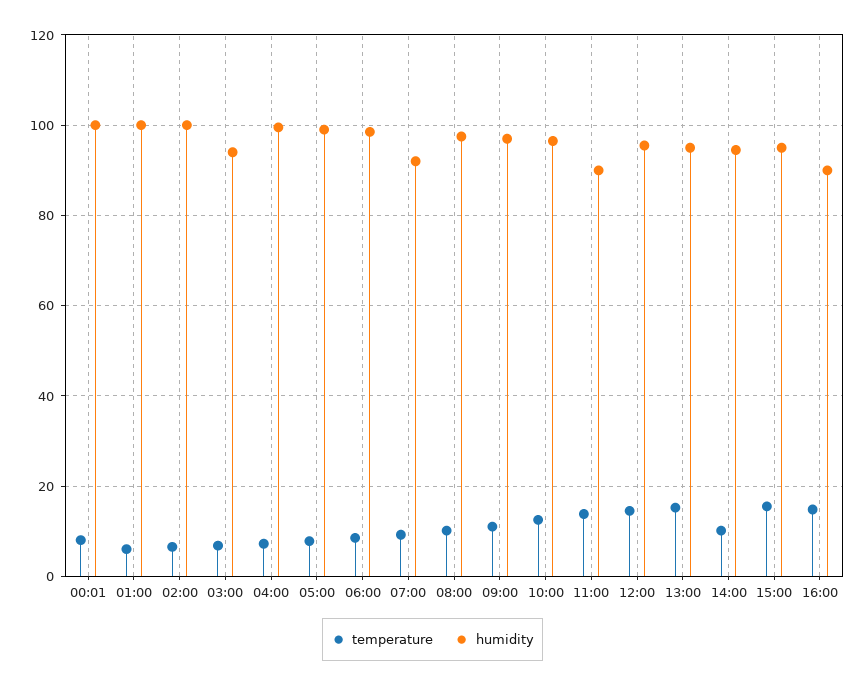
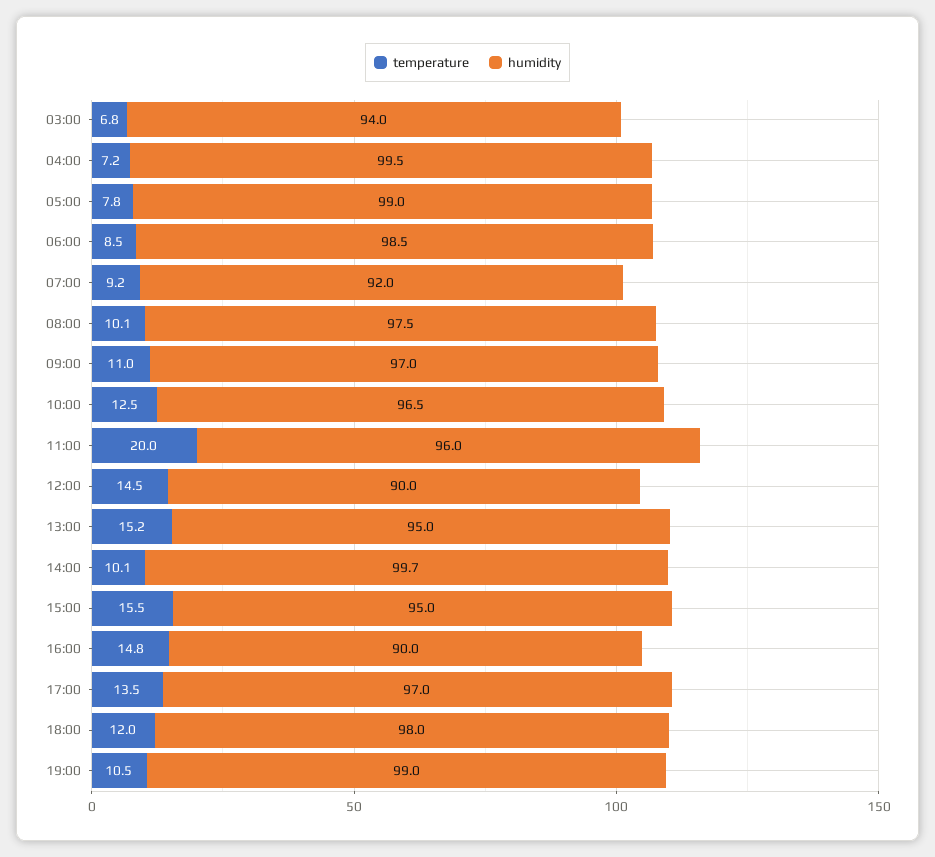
temperature, 00:01: 8 -> none
humidity, 00:01: 100 -> none
temperature, 01:00: 6 -> none
humidity, 01:00: 100 -> none
temperature, 02:00: 6 -> none
humidity, 02:00: 100 -> none
temperature, 11:00: 14 -> 20
humidity, 11:00: 90 -> 96
humidity, 12:00: 96 -> 90
humidity, 14:00: 94 -> 99.7
temperature, 17:00: none -> 13.5
humidity, 17:00: none -> 97
temperature, 18:00: none -> 12
humidity, 18:00: none -> 98
temperature, 19:00: none -> 10.5
humidity, 19:00: none -> 99

